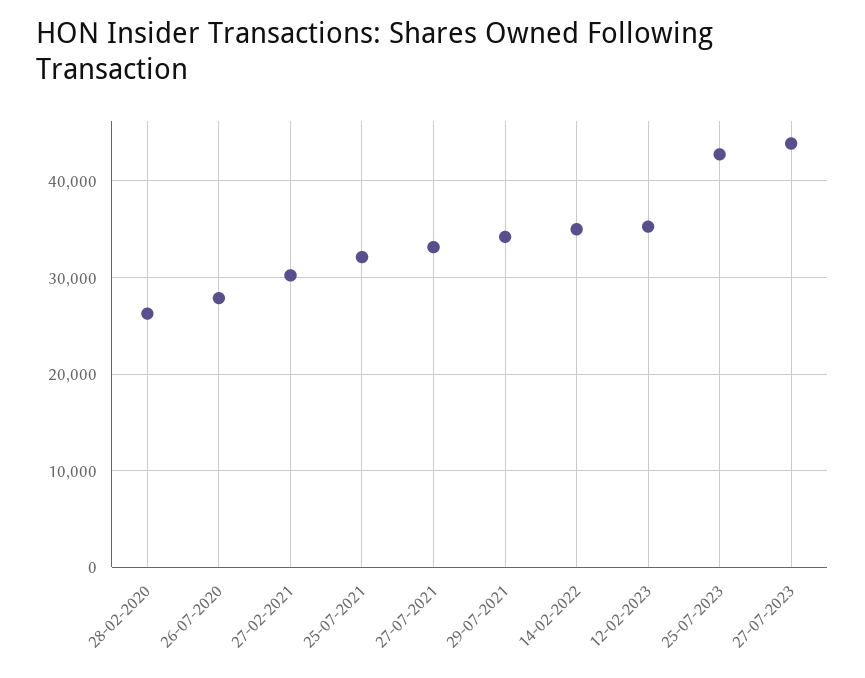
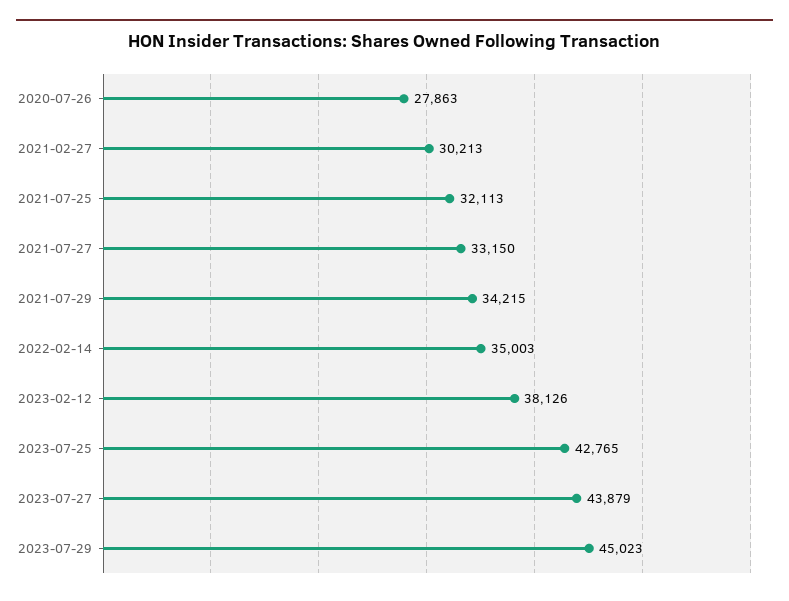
28-02-2020: 26000 -> none
12-02-2023: 35000 -> 38126
2023-07-29: none -> 45023

